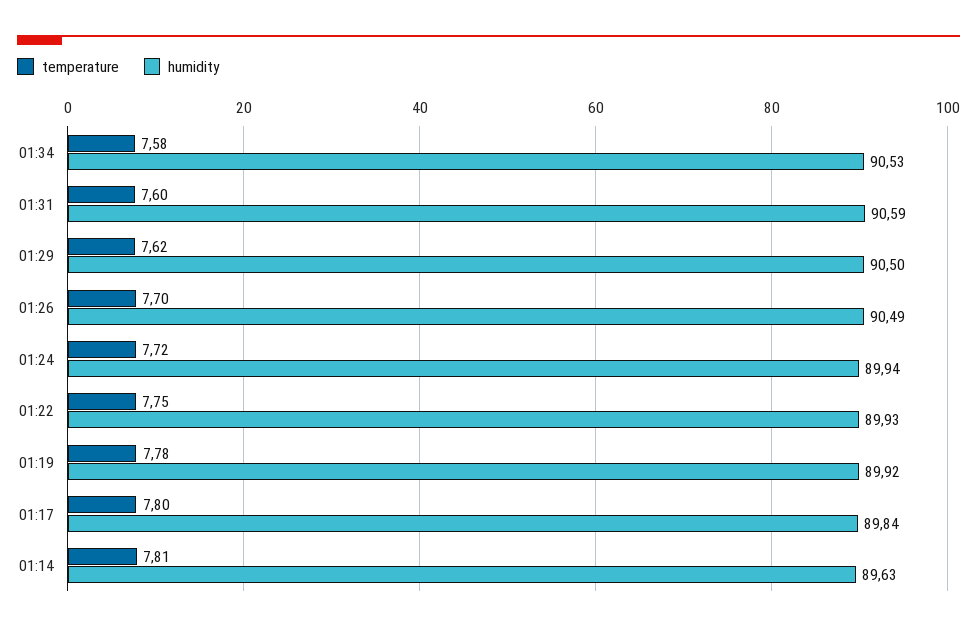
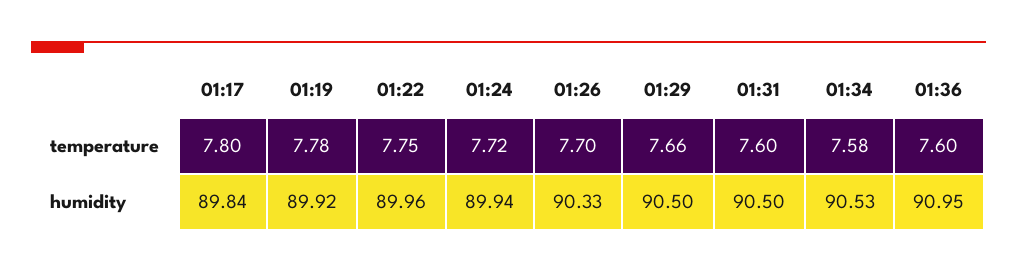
humidity, 01:31: 90.59 -> 90.5
temperature, 01:29: 7.62 -> 7.66
humidity, 01:26: 90.49 -> 90.33
humidity, 01:22: 89.93 -> 89.96
temperature, 01:14: 7.81 -> none
humidity, 01:14: 89.63 -> none
temperature, 01:36: none -> 7.6
humidity, 01:36: none -> 90.95

